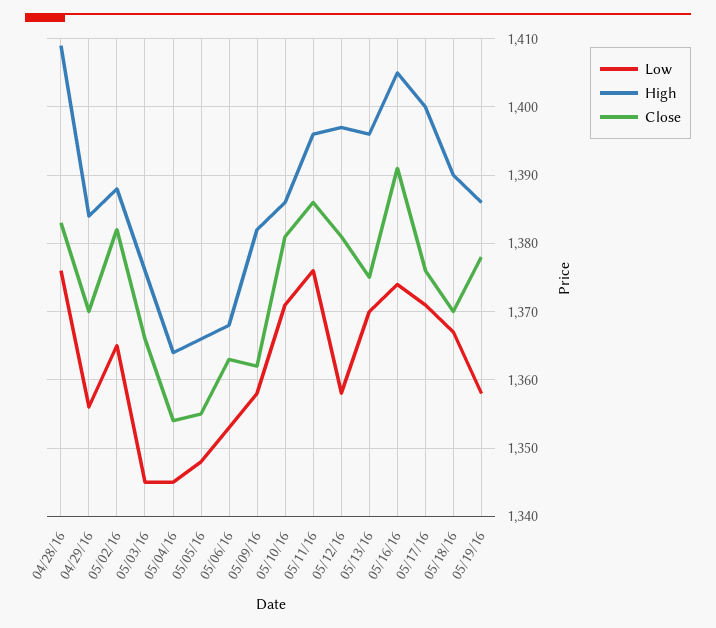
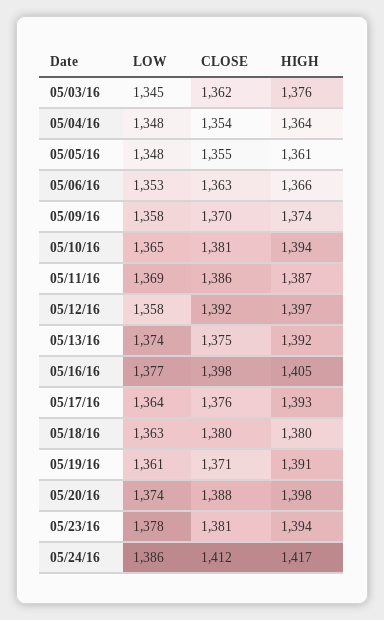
Low, 04/28/16: 1376 -> none
High, 04/28/16: 1409 -> none
Close, 04/28/16: 1383 -> none
Low, 04/29/16: 1356 -> none
High, 04/29/16: 1384 -> none
Close, 04/29/16: 1370 -> none
Low, 05/02/16: 1365 -> none
High, 05/02/16: 1388 -> none
Close, 05/02/16: 1382 -> none
Close, 05/03/16: 1366 -> 1362
Low, 05/04/16: 1345 -> 1348
High, 05/05/16: 1366 -> 1361
High, 05/06/16: 1368 -> 1366
High, 05/09/16: 1382 -> 1374
Close, 05/09/16: 1362 -> 1370
Low, 05/10/16: 1371 -> 1365
High, 05/10/16: 1386 -> 1394
Low, 05/11/16: 1376 -> 1369
High, 05/11/16: 1396 -> 1387
Close, 05/12/16: 1381 -> 1392
Low, 05/13/16: 1370 -> 1374
High, 05/13/16: 1396 -> 1392
Low, 05/16/16: 1374 -> 1377
Close, 05/16/16: 1391 -> 1398
Low, 05/17/16: 1371 -> 1364
High, 05/17/16: 1400 -> 1393
Low, 05/18/16: 1367 -> 1363
High, 05/18/16: 1390 -> 1380
Close, 05/18/16: 1370 -> 1380
Low, 05/19/16: 1358 -> 1361
High, 05/19/16: 1386 -> 1391
Close, 05/19/16: 1378 -> 1371
Low, 05/20/16: none -> 1374
Close, 05/20/16: none -> 1388
High, 05/20/16: none -> 1398
Low, 05/23/16: none -> 1378
Close, 05/23/16: none -> 1381
High, 05/23/16: none -> 1394
Low, 05/24/16: none -> 1386
Close, 05/24/16: none -> 1412
High, 05/24/16: none -> 1417

